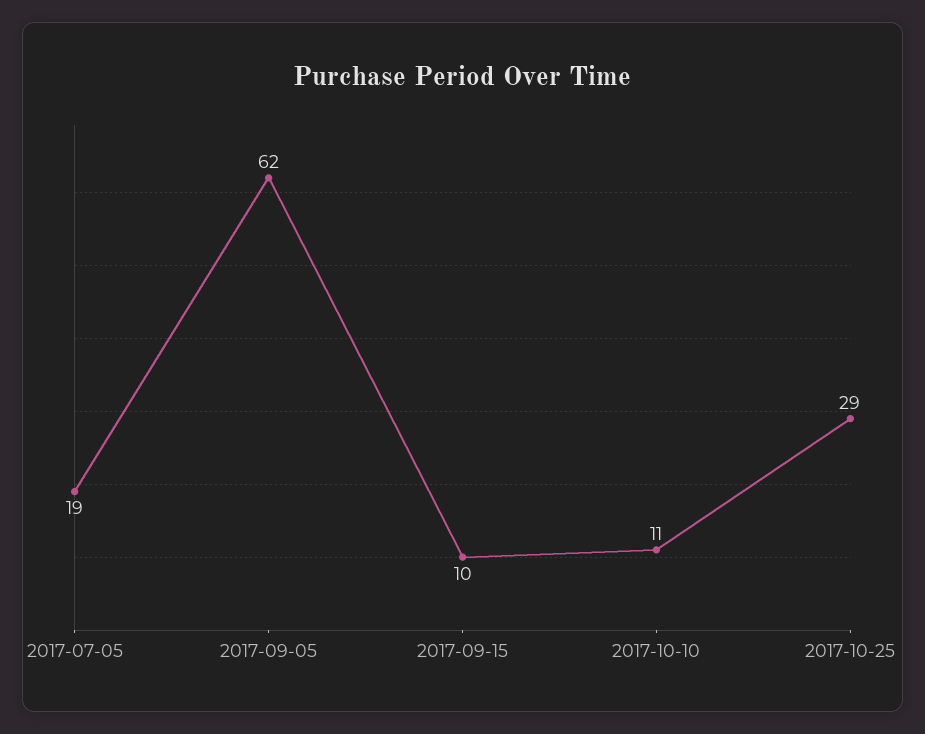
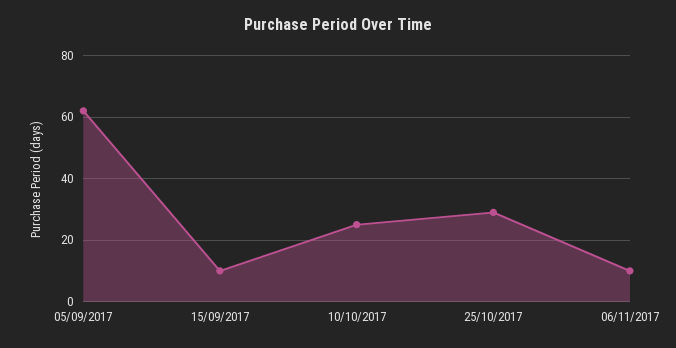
2017-07-05: 19 -> none
2017-10-10: 11 -> 25
06/11/2017: none -> 10

